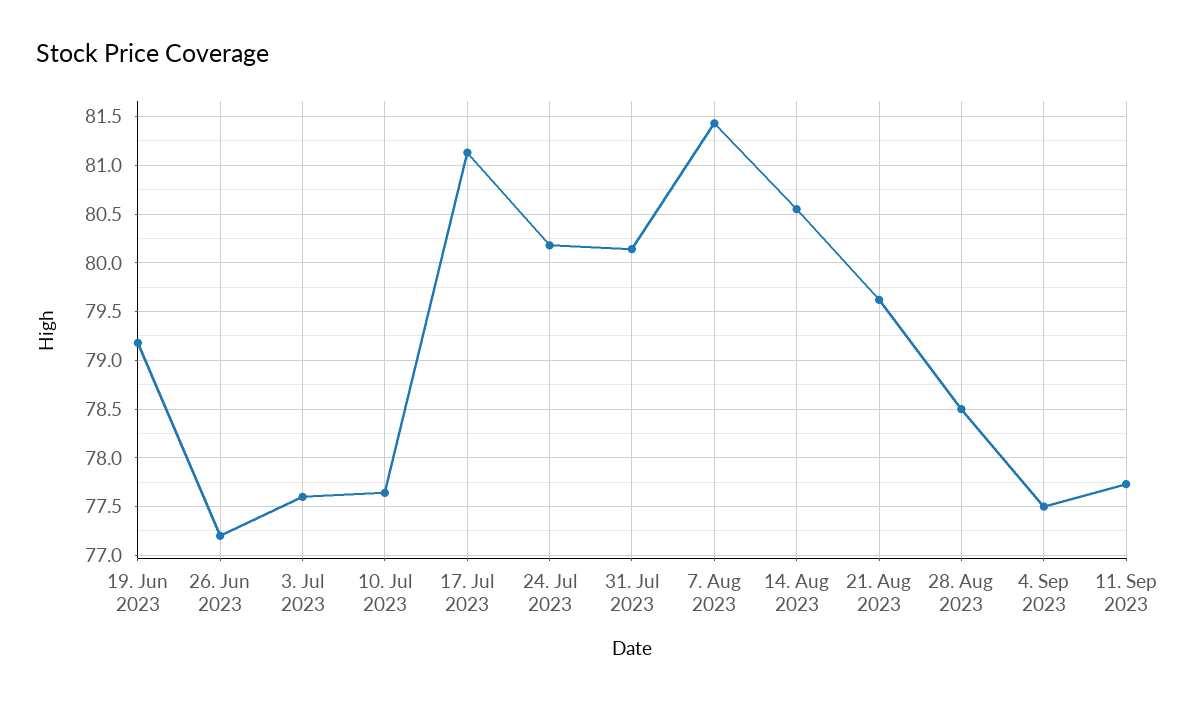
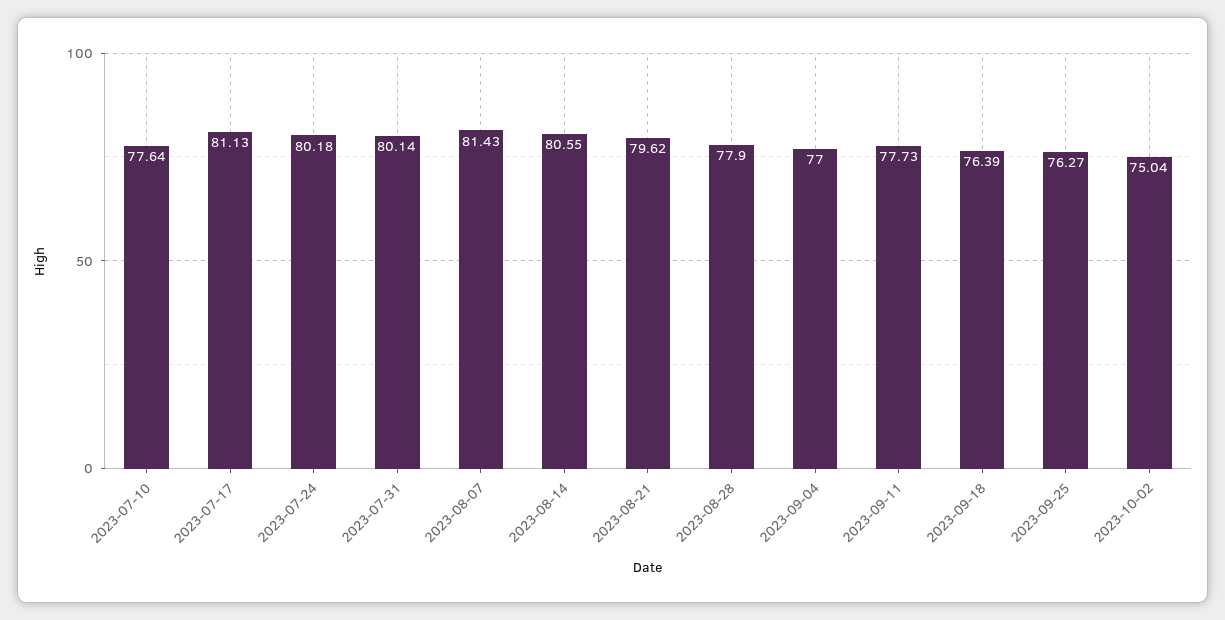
19. Jun 2023: 79.2 -> none
26. Jun 2023: 77.2 -> none
3. Jul 2023: 77.6 -> none
28. Aug 2023: 78.5 -> 77.9
4. Sep 2023: 77.5 -> 77
2023-09-18: none -> 76.39
2023-09-25: none -> 76.27
2023-10-02: none -> 75.04

